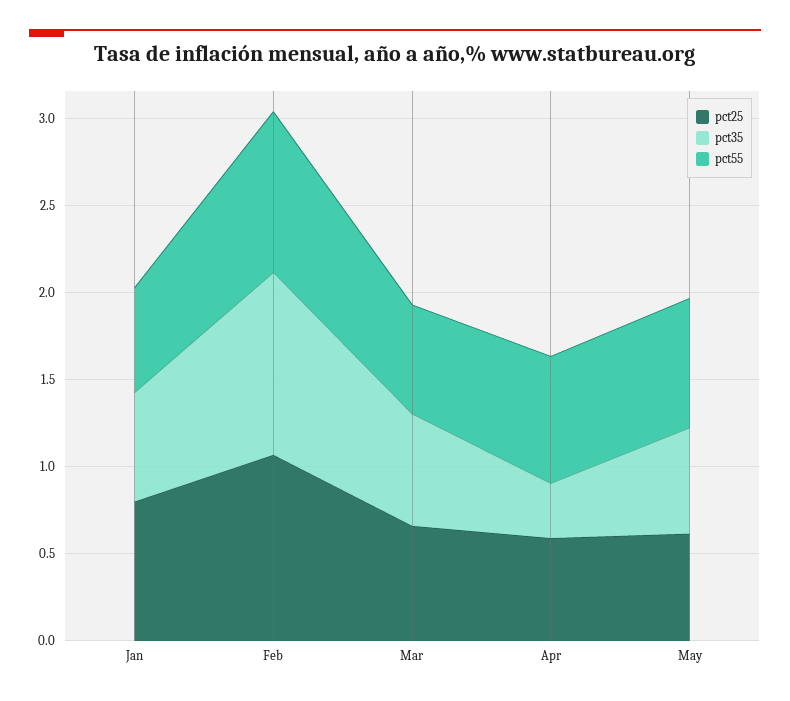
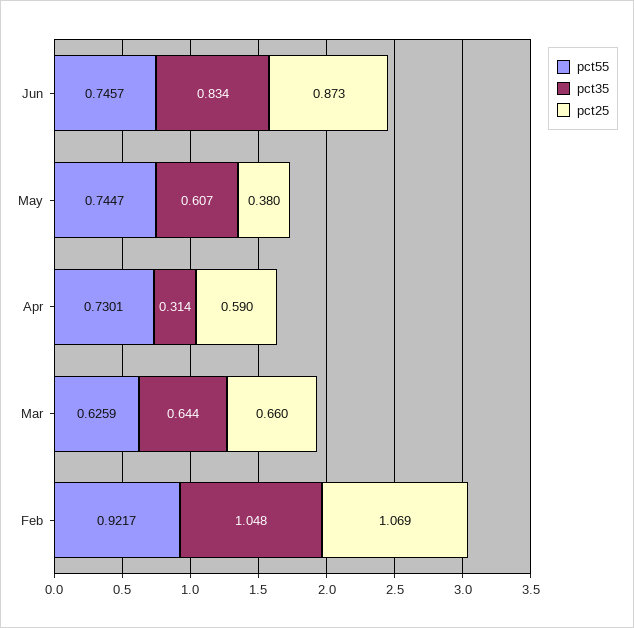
pct25, Jan: 0.8 -> none
pct35, Jan: 0.6 -> none
pct55, Jan: 0.6 -> none
pct25, May: 0.6 -> 0.38
pct55, Jun: none -> 0.7457
pct35, Jun: none -> 0.834
pct25, Jun: none -> 0.873

